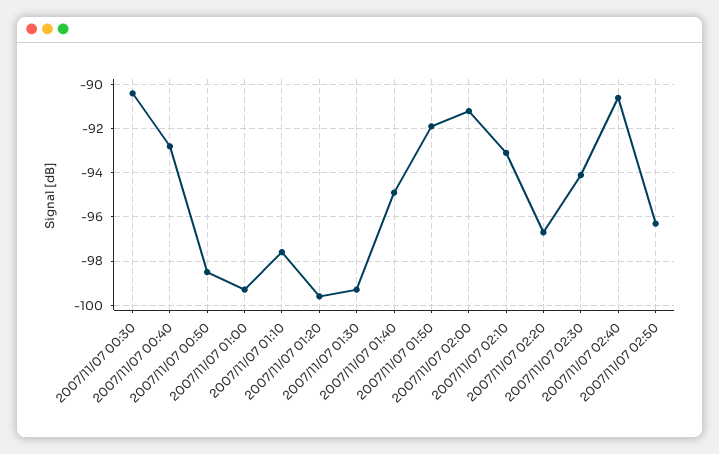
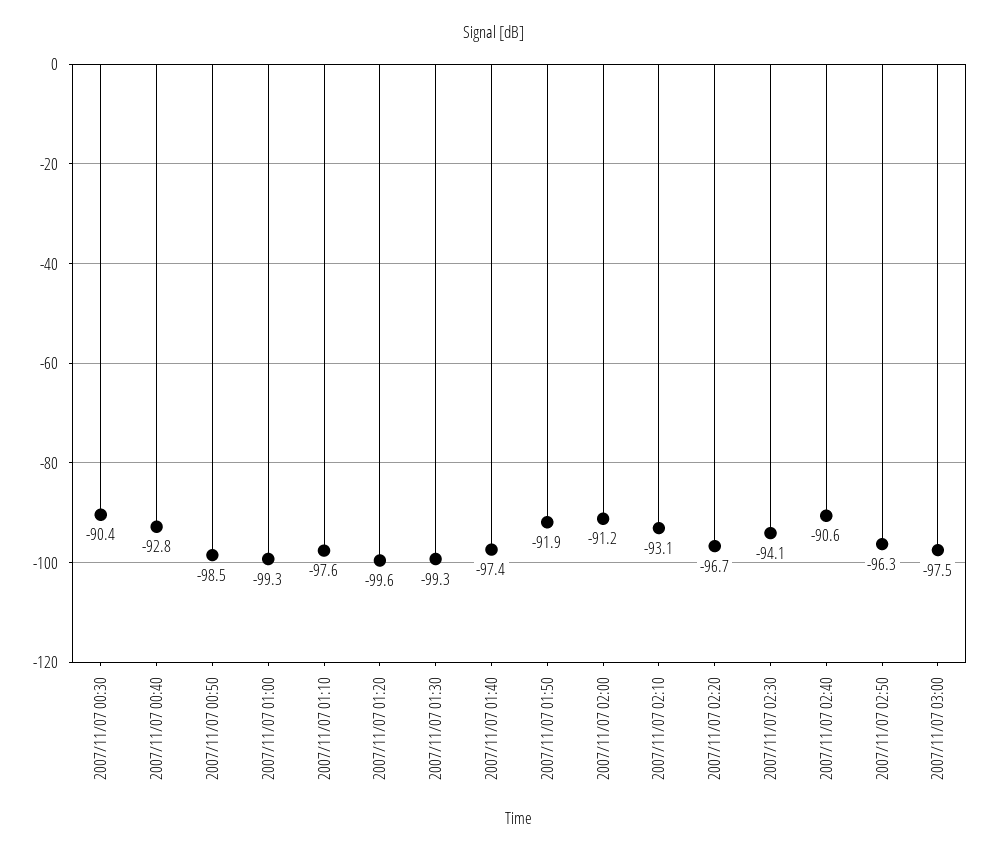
2007/11/07 01:40: -95 -> -97.4
2007/11/07 03:00: none -> -97.5

